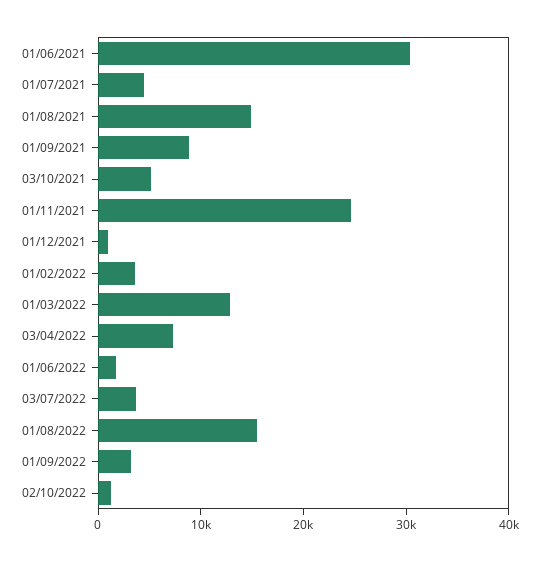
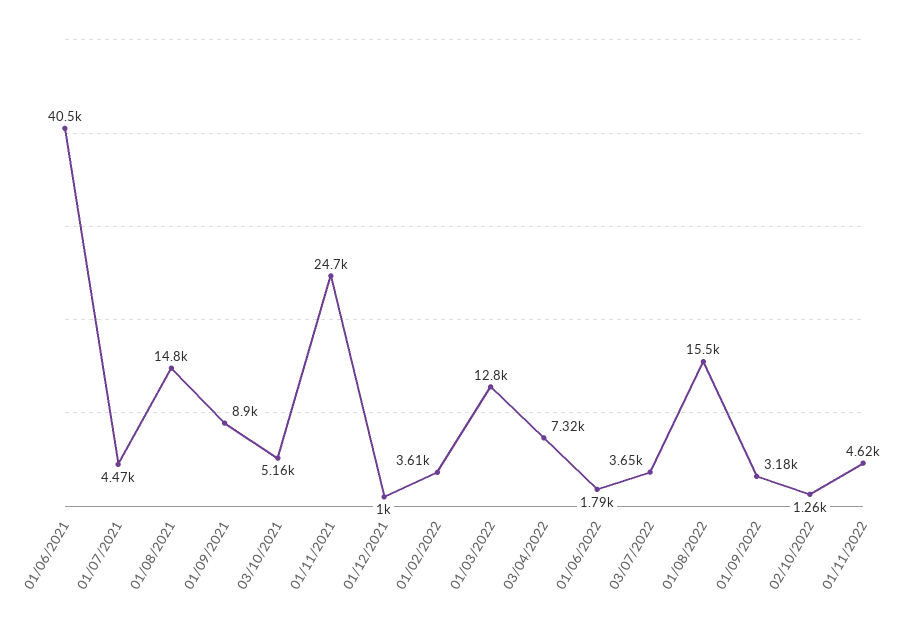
01/06/2021: 30000 -> 40500
01/11/2022: none -> 4620

